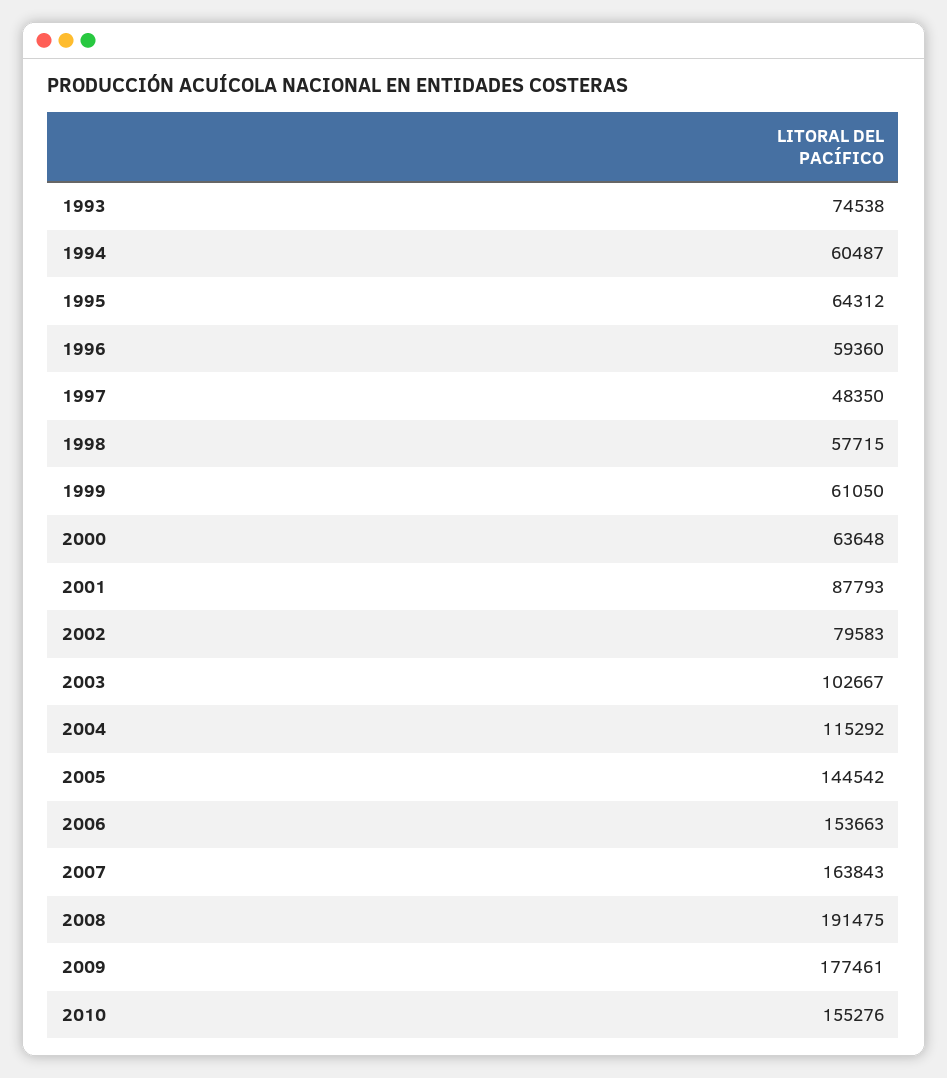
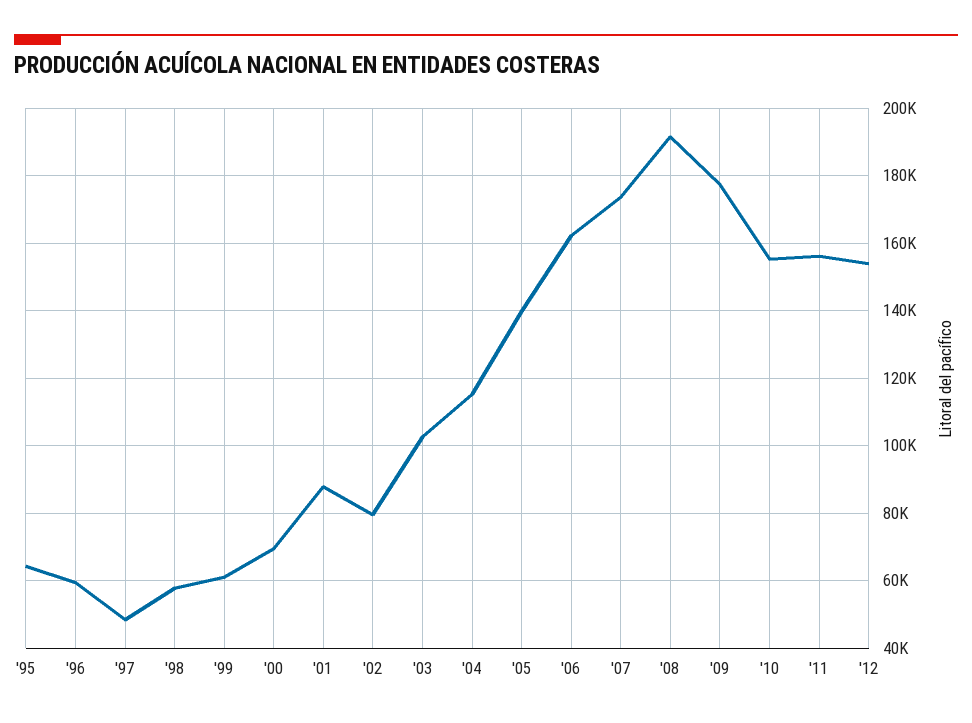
1993: 74538 -> none
1994: 60487 -> none
2000: 63648 -> 70000
2005: 144542 -> 140000
2006: 153663 -> 162000
2007: 163843 -> 174000
'11: none -> 156000
'12: none -> 154000

